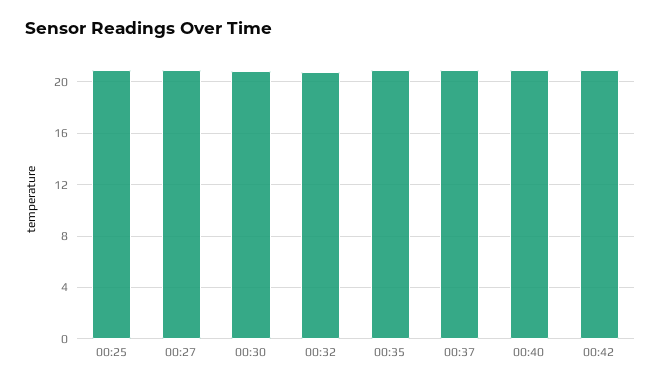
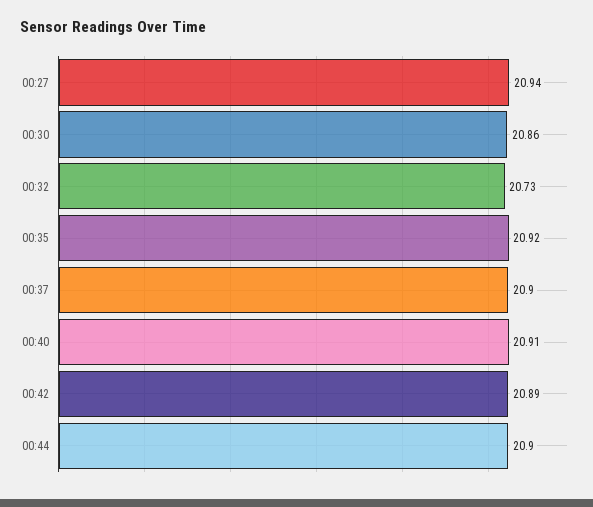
00:25: 21 -> none
00:44: none -> 20.9

